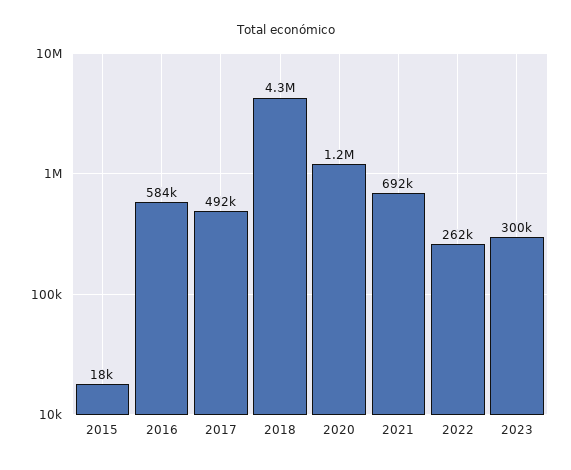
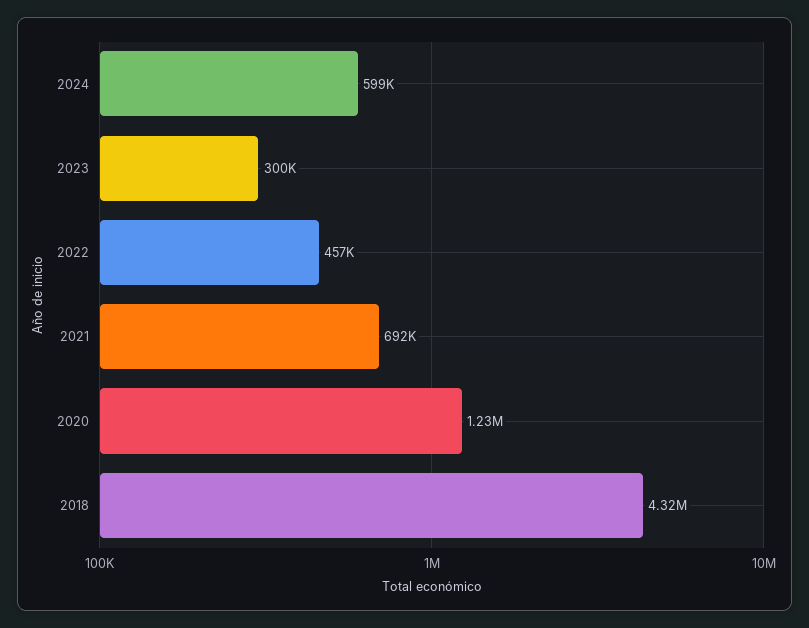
2015: 18000 -> none
2016: 584000 -> none
2017: 492000 -> none
2022: 262000 -> 457000
2024: none -> 599000

